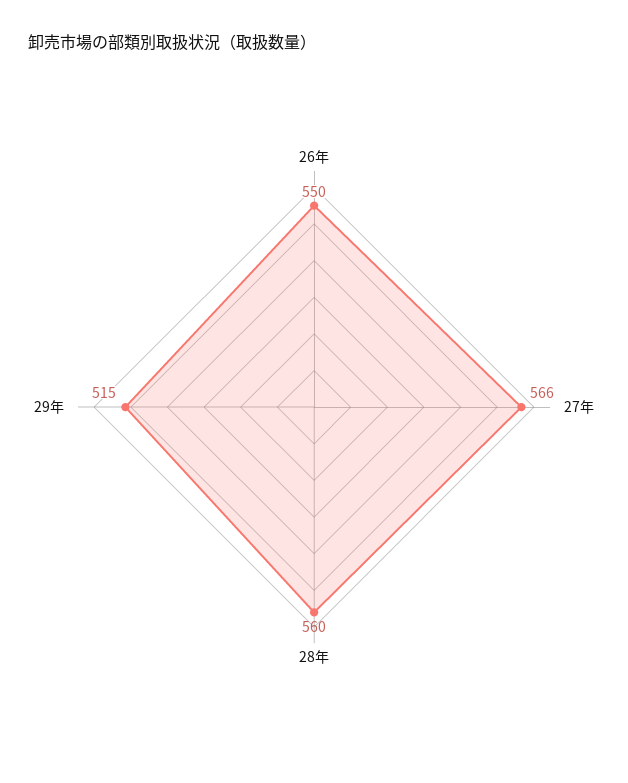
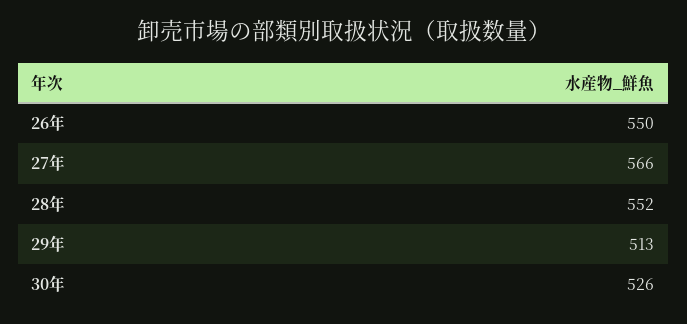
28年: 560 -> 552
29年: 515 -> 513
30年: none -> 526

